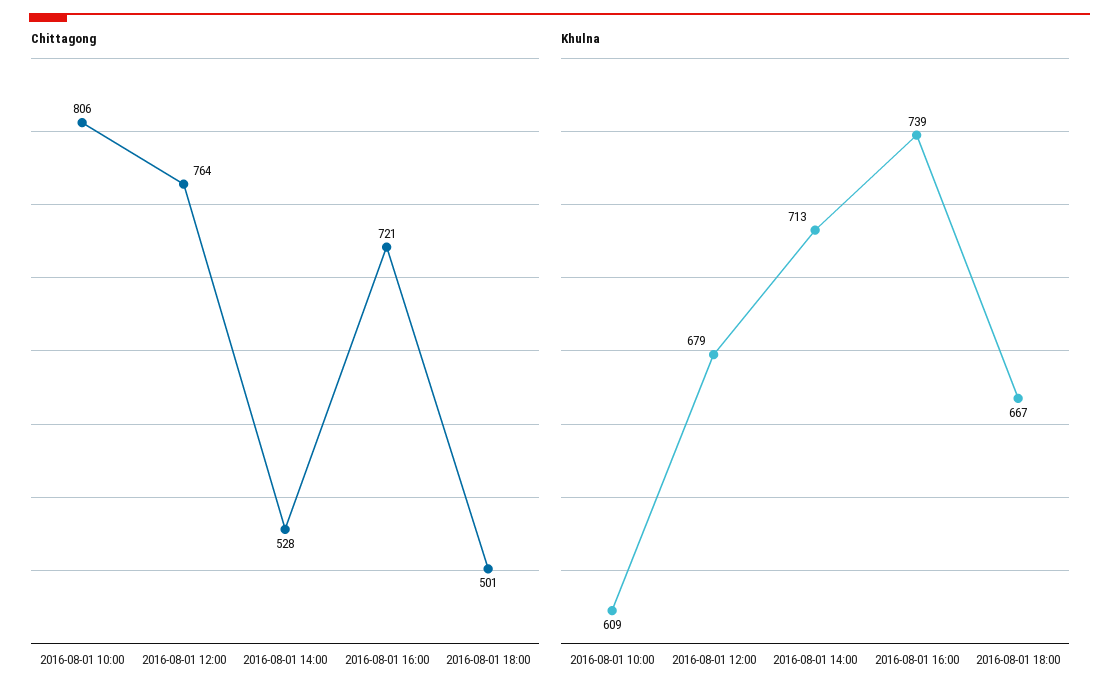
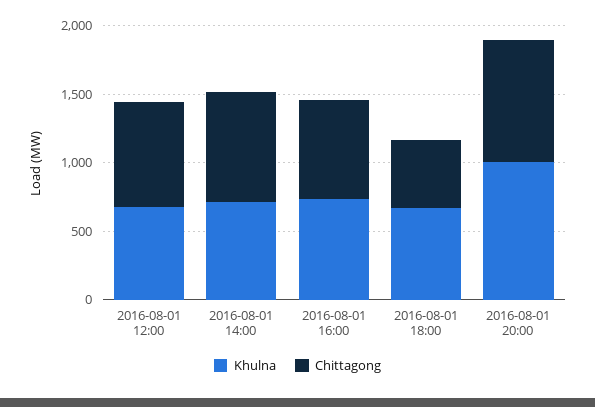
Chittagong, 2016-08-01 10:00: 806 -> none
Chittagong, 2016-08-01 14:00: 528 -> 800
Khulna, 2016-08-01 10:00: 609 -> none
Khulna, 2016-08-01 20:00: none -> 1000
Chittagong, 2016-08-01 20:00: none -> 900

